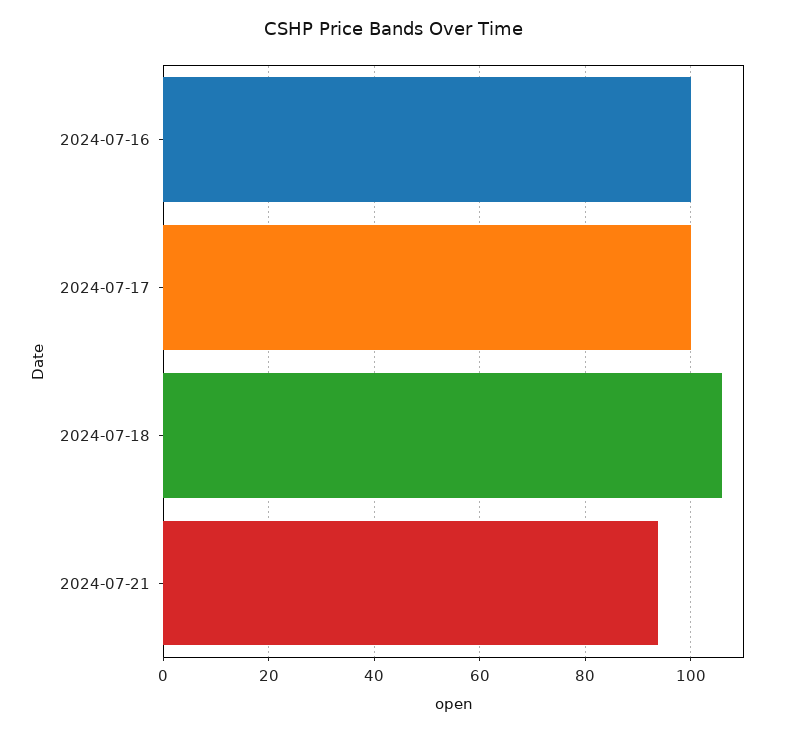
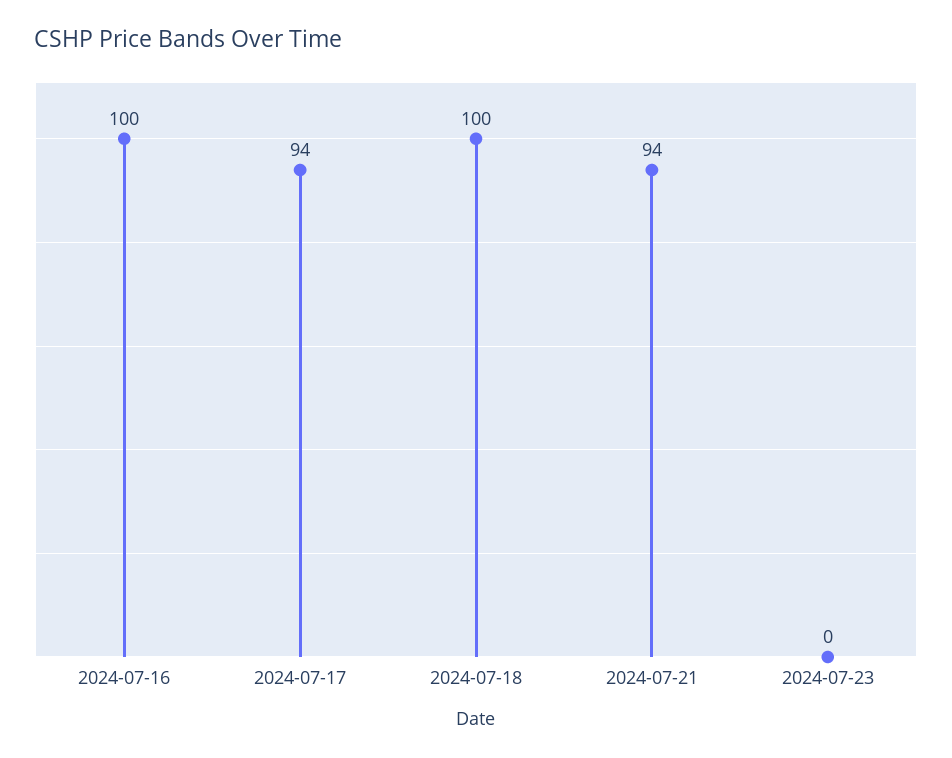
2024-07-17: 100 -> 94
2024-07-18: 106 -> 100
2024-07-23: none -> 0

